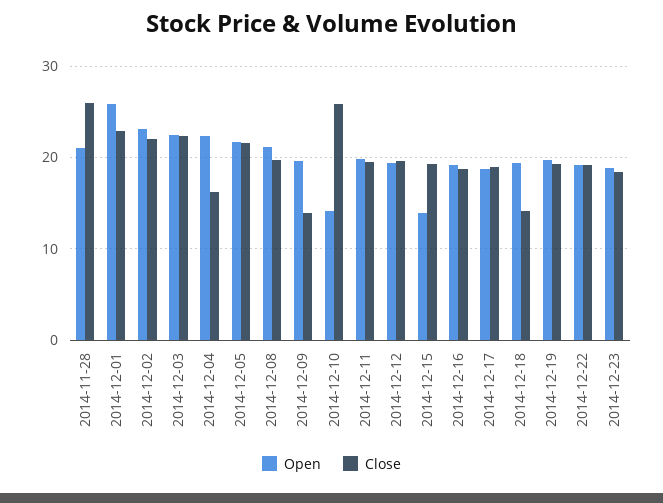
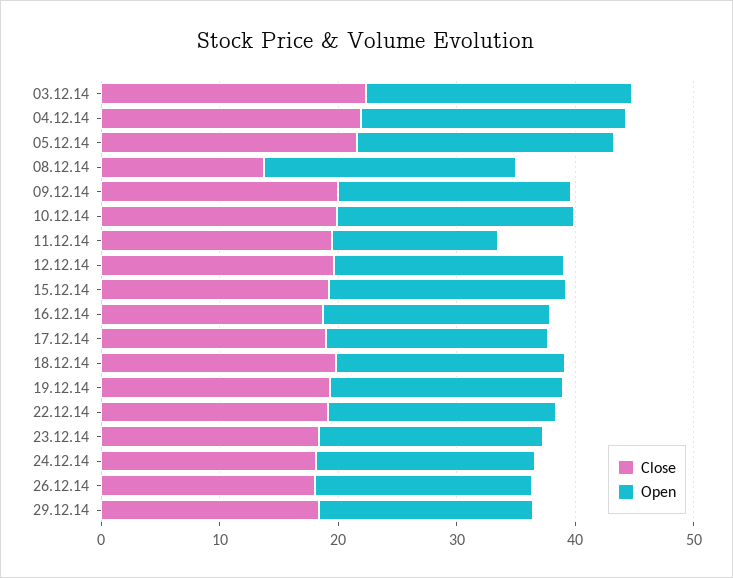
Open, 2014-11-28: 21 -> none
Close, 2014-11-28: 26 -> none
Open, 2014-12-01: 26 -> none
Close, 2014-12-01: 23 -> none
Open, 2014-12-02: 23 -> none
Close, 2014-12-02: 22 -> none
Close, 2014-12-04: 16 -> 22
Close, 2014-12-08: 20 -> 14
Close, 2014-12-09: 14 -> 20
Open, 2014-12-10: 14 -> 20
Close, 2014-12-10: 26 -> 20
Open, 2014-12-11: 20 -> 14
Open, 2014-12-15: 14 -> 20
Close, 2014-12-18: 14 -> 20
Close, 24.12.14: none -> 18
Open, 24.12.14: none -> 18
Close, 26.12.14: none -> 18
Open, 26.12.14: none -> 18
Close, 29.12.14: none -> 18
Open, 29.12.14: none -> 18

